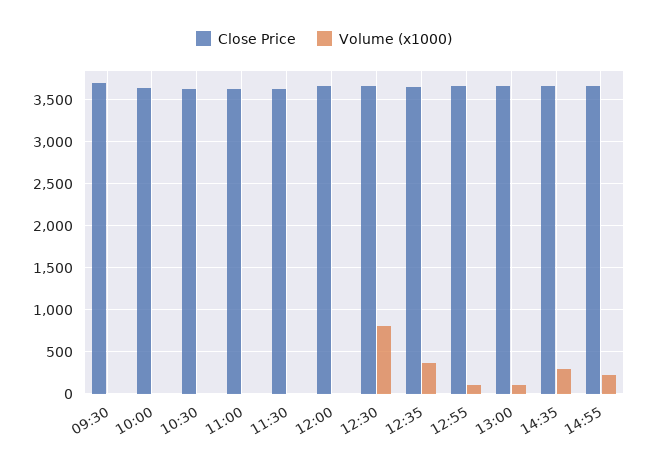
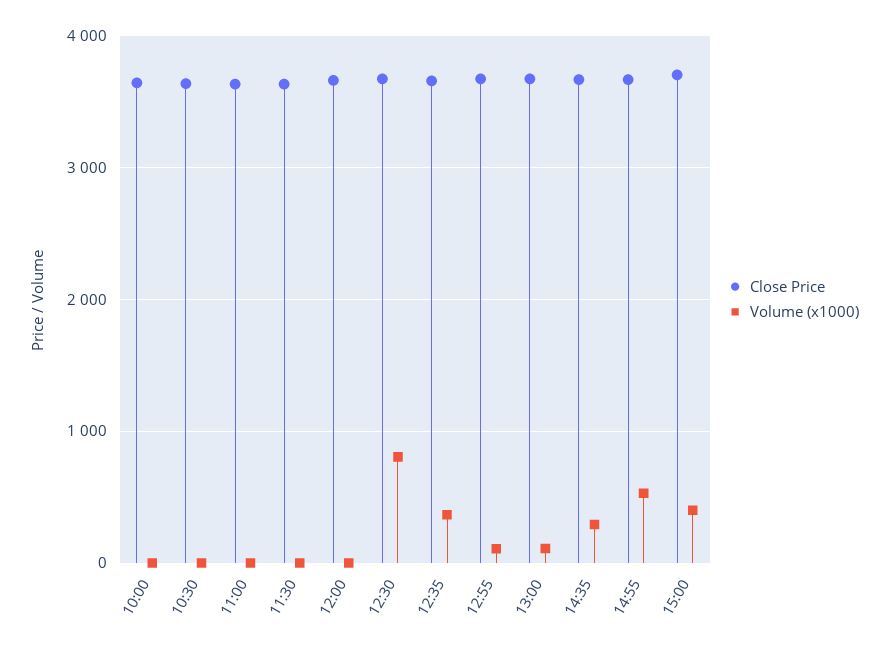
Close Price, 09:30: 3700 -> none
Volume (x1000), 09:30: 0 -> none
Volume (x1000), 14:55: 200 -> 500
Close Price, 15:00: none -> 3700
Volume (x1000), 15:00: none -> 400

